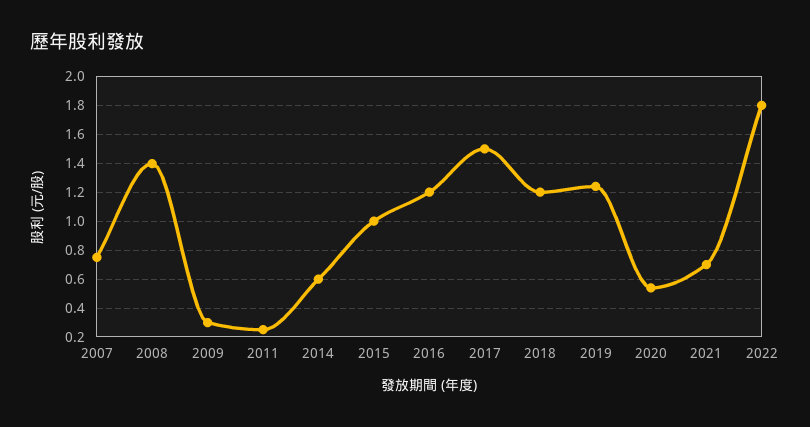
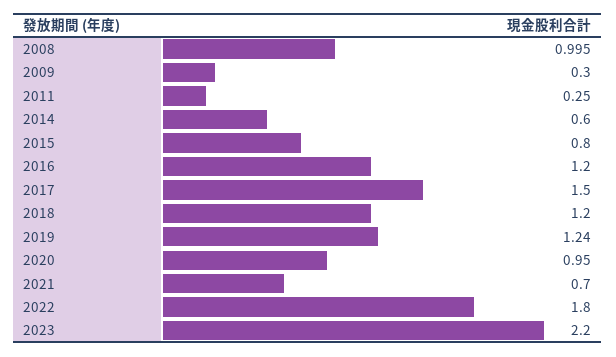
2007: 0.75 -> none
2008: 1.4 -> 0.995
2015: 1 -> 0.8
2020: 0.55 -> 0.95
2023: none -> 2.2

